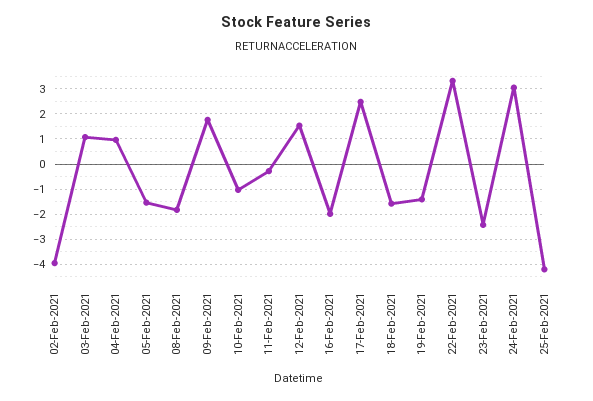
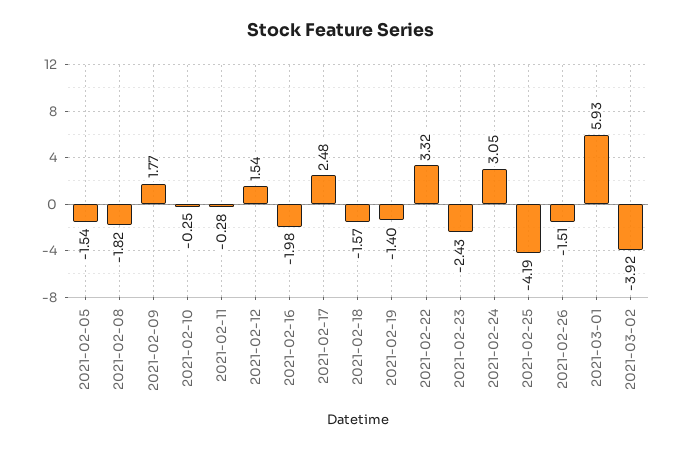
02-Feb-2021: -4 -> none
03-Feb-2021: 1 -> none
04-Feb-2021: 1 -> none
10-Feb-2021: -1 -> -0.25
2021-02-26: none -> -1.51
2021-03-01: none -> 5.93
2021-03-02: none -> -3.92

